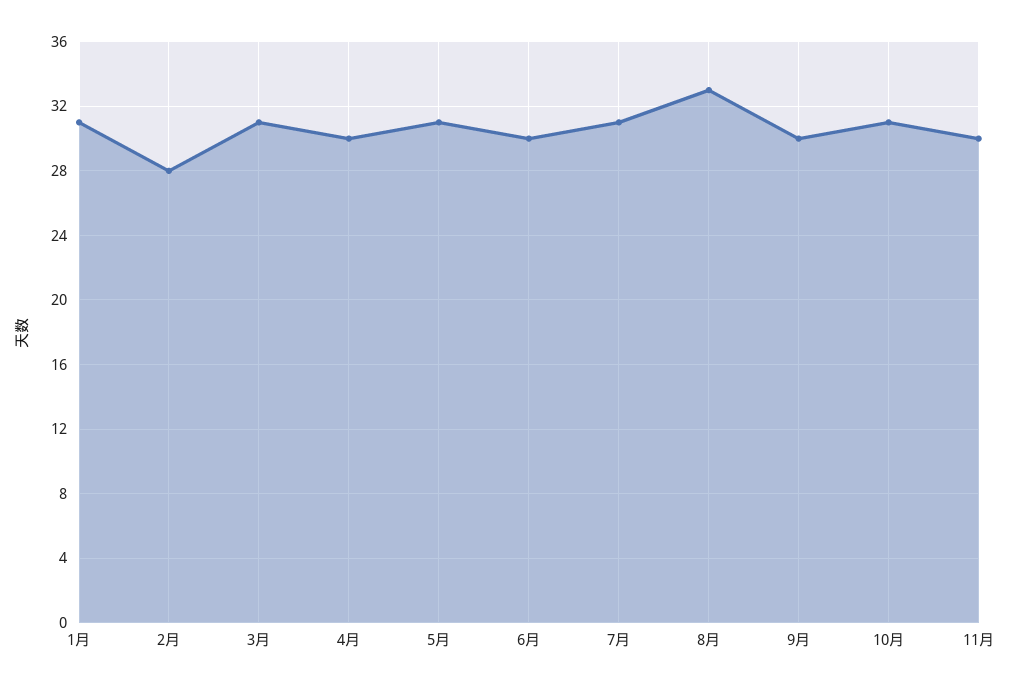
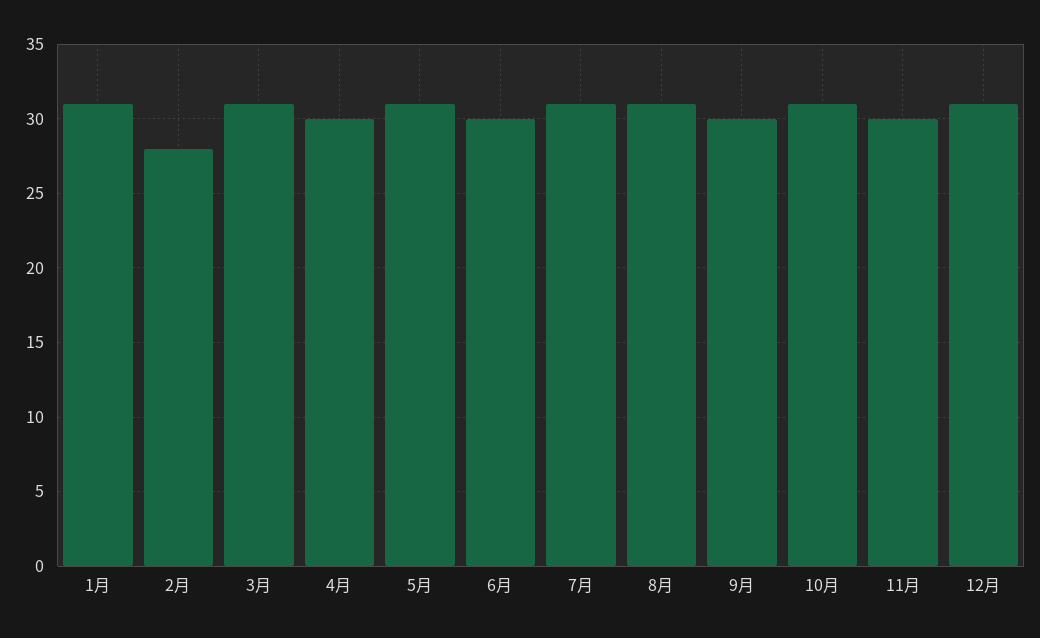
8月: 33 -> 31
12月: none -> 31

